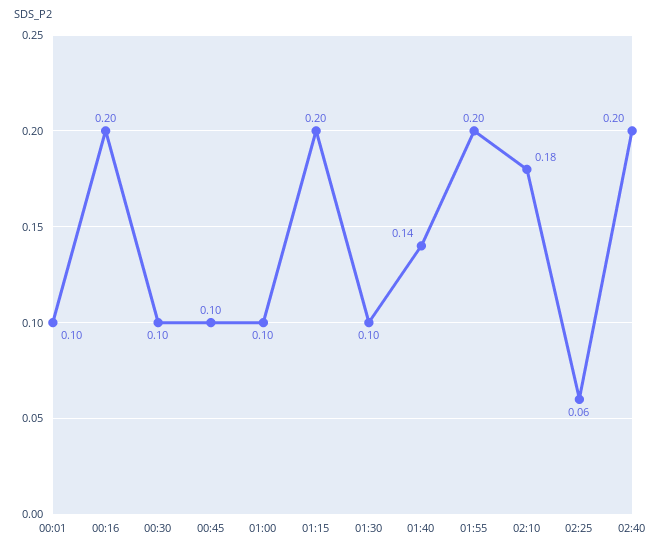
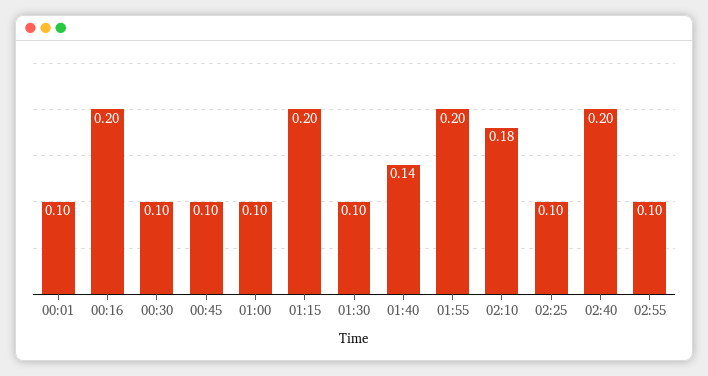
02:25: 0.06 -> 0.1
02:55: none -> 0.1

